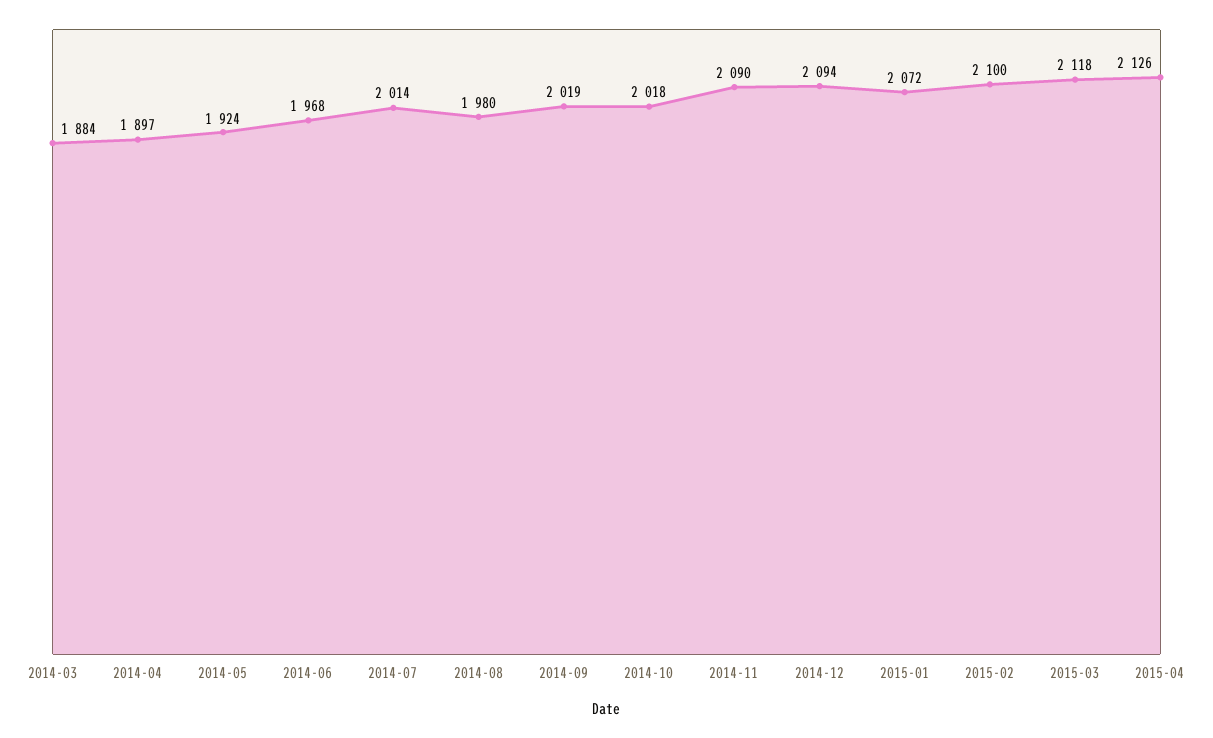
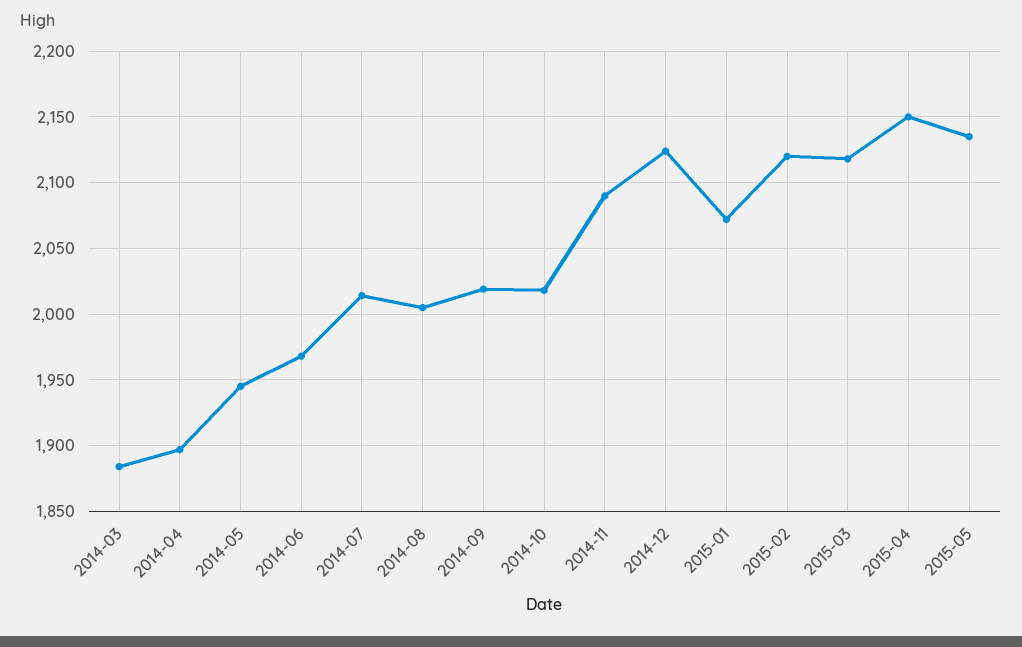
2014-05: 1924 -> 1945
2014-08: 1980 -> 2005
2014-12: 2094 -> 2125
2015-02: 2100 -> 2120
2015-04: 2126 -> 2150
2015-05: none -> 2135

